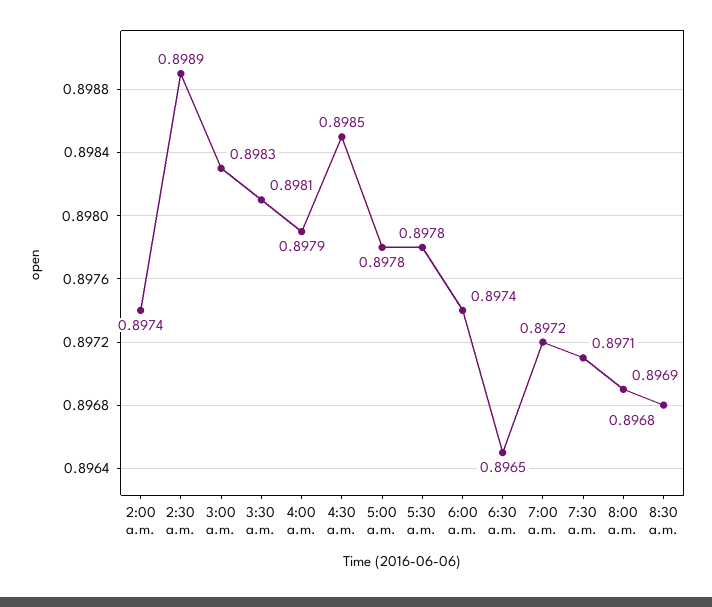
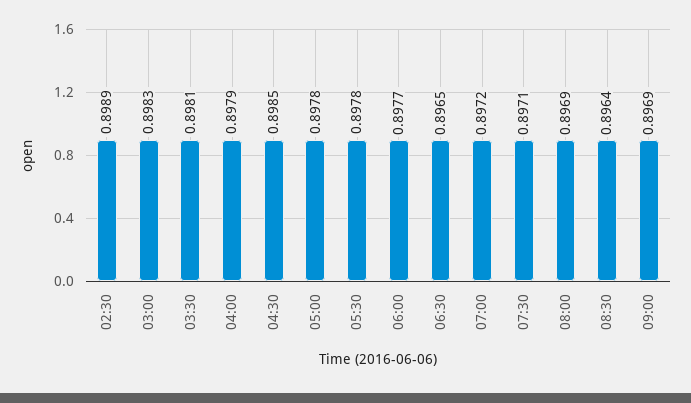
2:00 a.m.: 0.8974 -> none
6:00 a.m.: 0.8974 -> 0.8977
8:30 a.m.: 0.8968 -> 0.8964
09:00: none -> 0.8969

